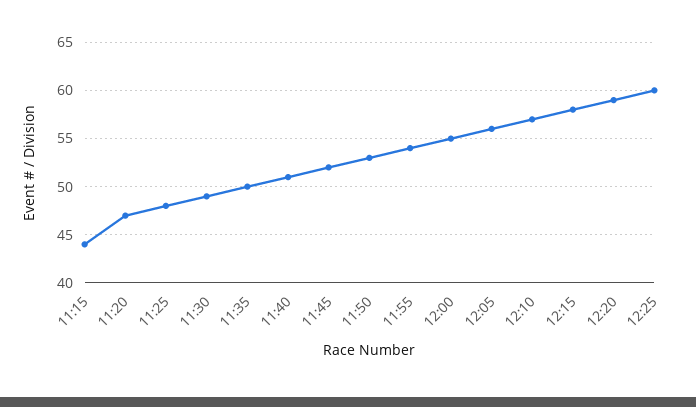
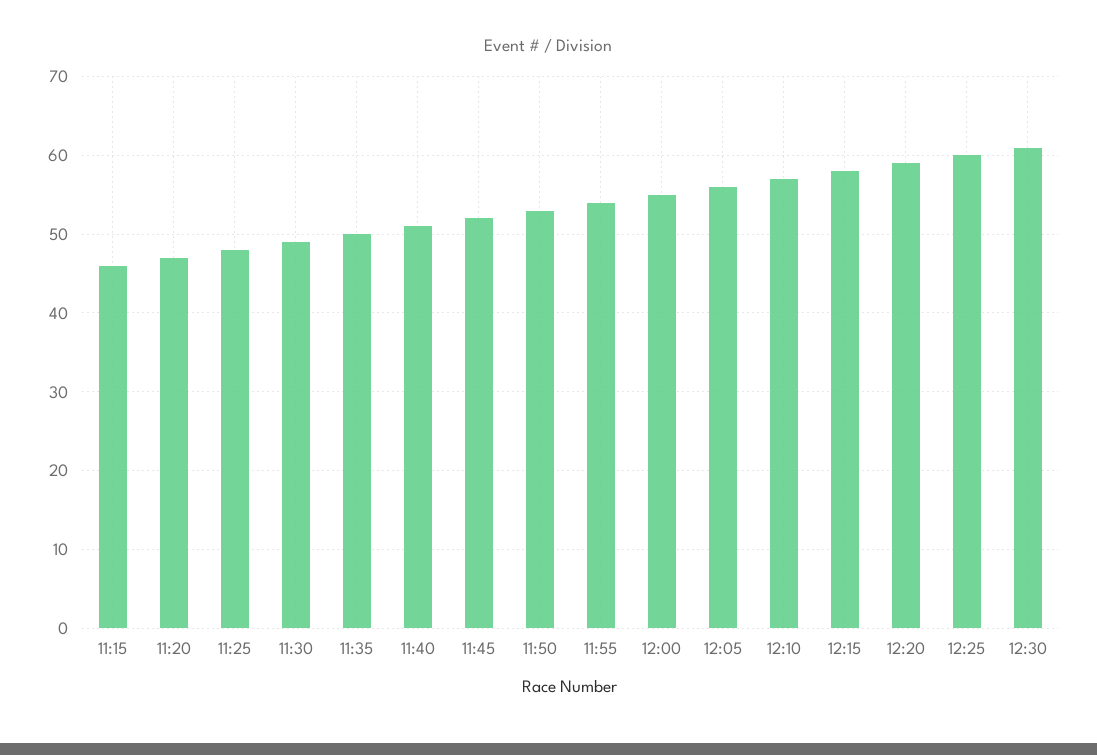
11:15: 44 -> 46
12:30: none -> 61

